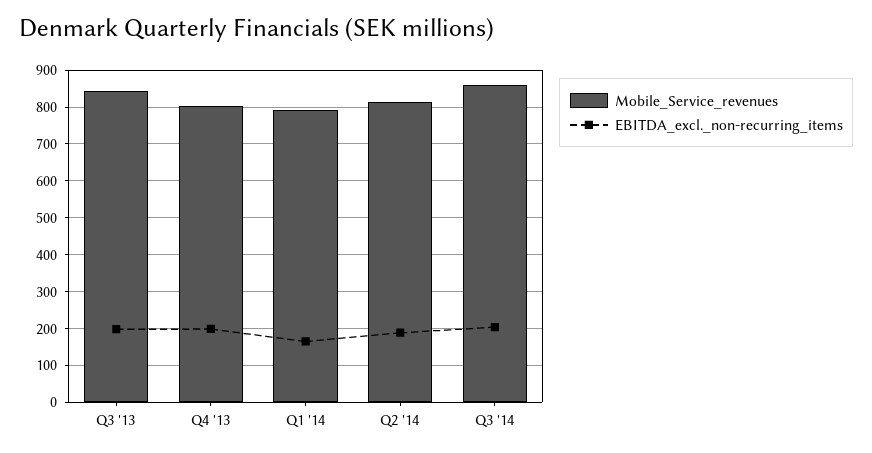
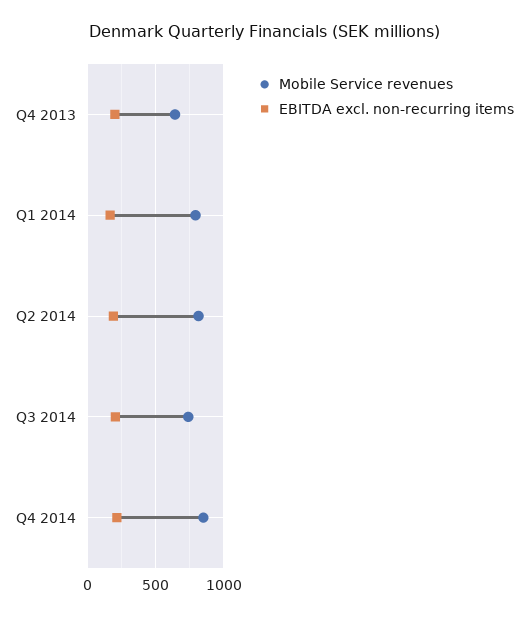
Mobile_Service_revenues, Q3 '13: 840 -> none
EBITDA_excl._non-recurring_items, Q3 '13: 200 -> none
Mobile_Service_revenues, Q4 '13: 800 -> 650
Mobile_Service_revenues, Q3 '14: 860 -> 750
Mobile_Service_revenues, Q4 2014: none -> 850
EBITDA_excl._non-recurring_items, Q4 2014: none -> 200

